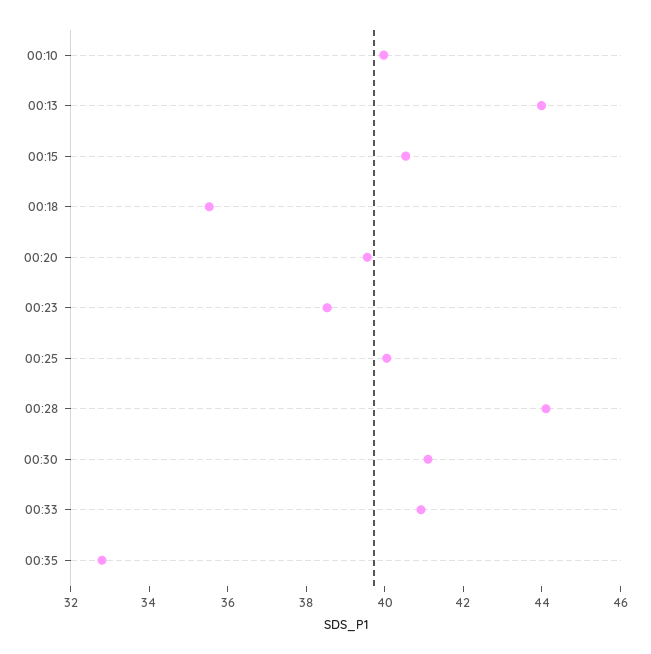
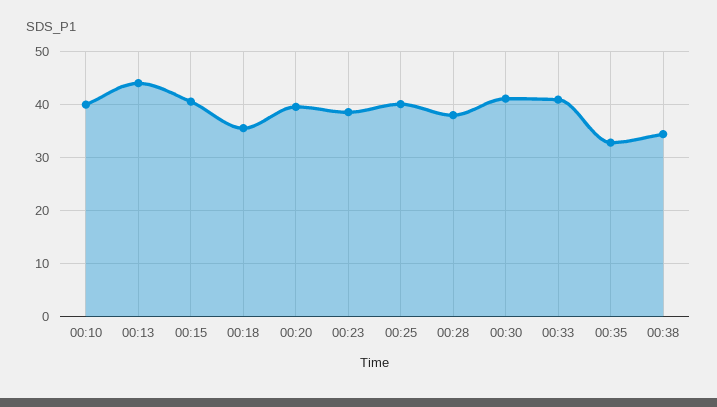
00:28: 44 -> 38
00:38: none -> 34

